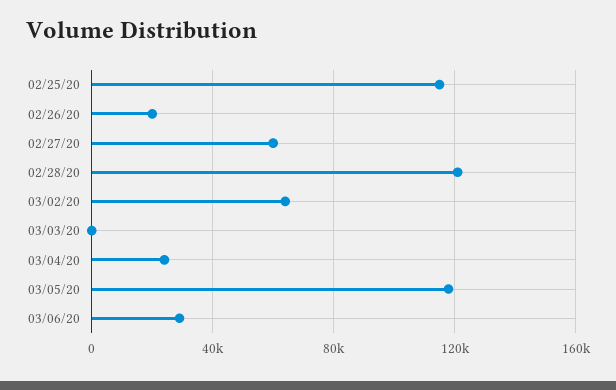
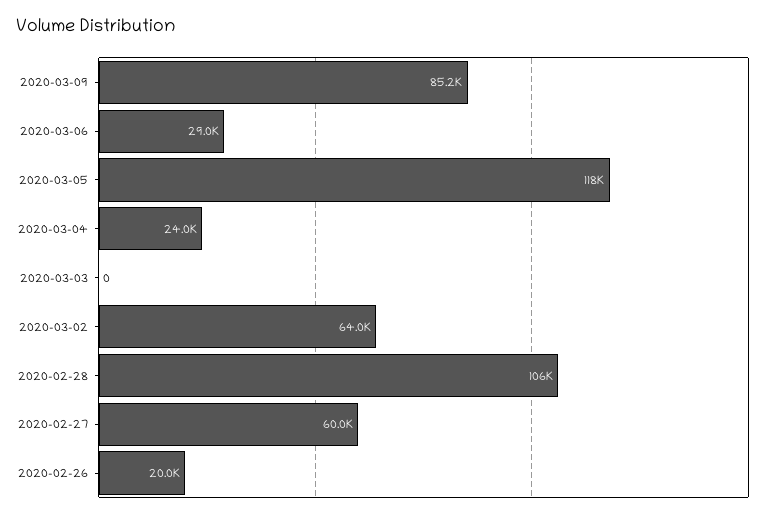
02/25/20: 115000 -> none
02/28/20: 120000 -> 106000
2020-03-09: none -> 85200

